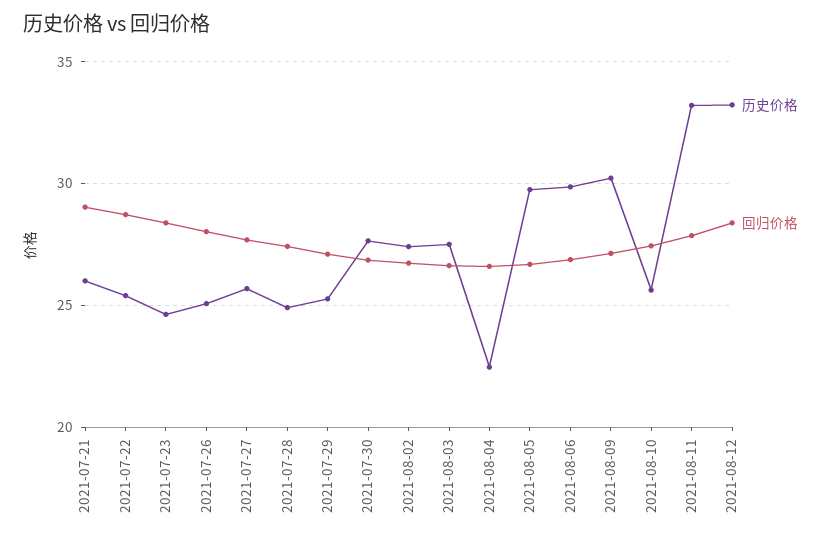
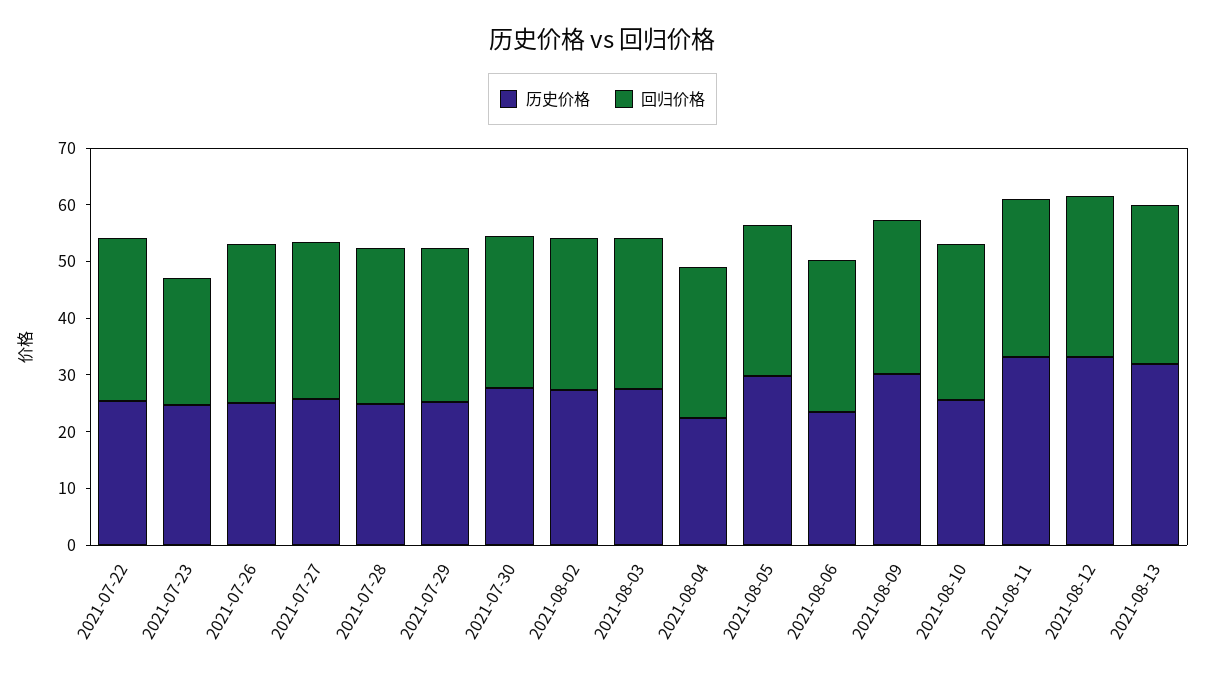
历史价格, 2021-07-21: 26 -> none
回归价格, 2021-07-21: 29 -> none
回归价格, 2021-07-23: 28.5 -> 22
历史价格, 2021-08-06: 30 -> 24
历史价格, 2021-08-13: none -> 32
回归价格, 2021-08-13: none -> 28

